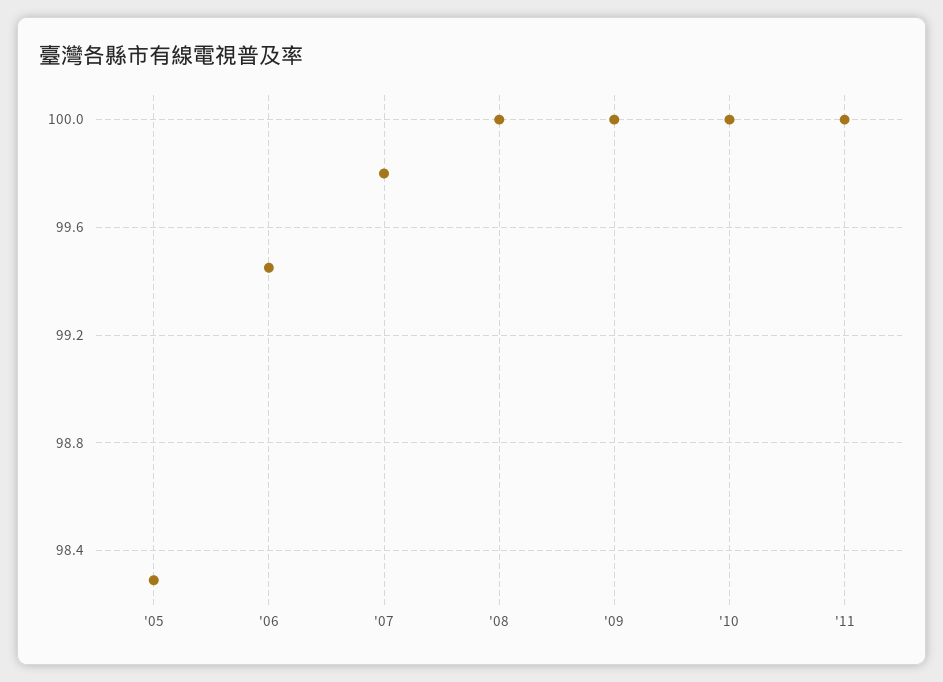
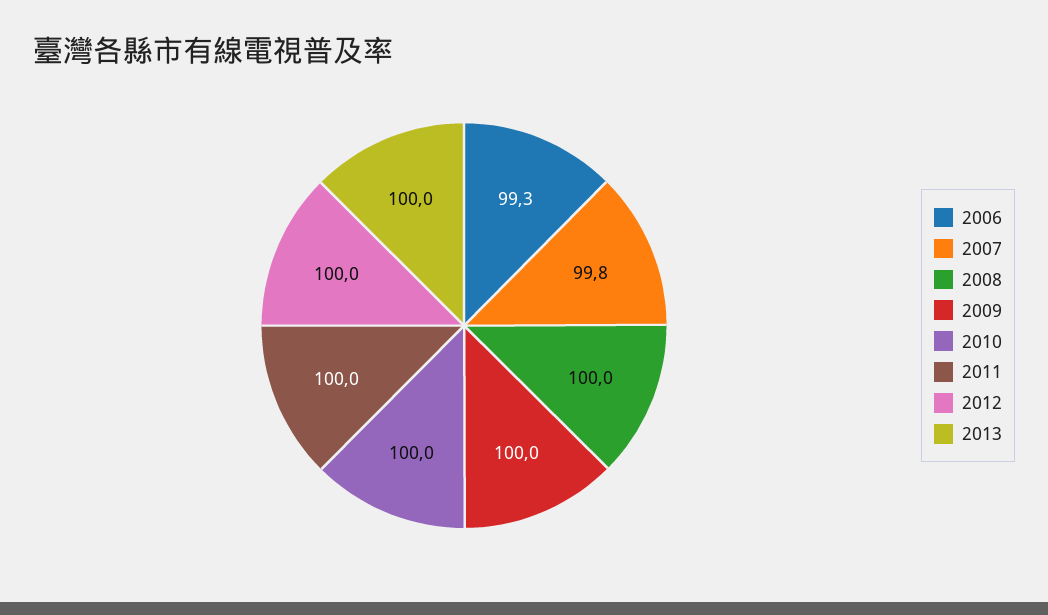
'05: 98.3 -> none
'06: 99.45 -> 99.3
2012: none -> 100
2013: none -> 100

